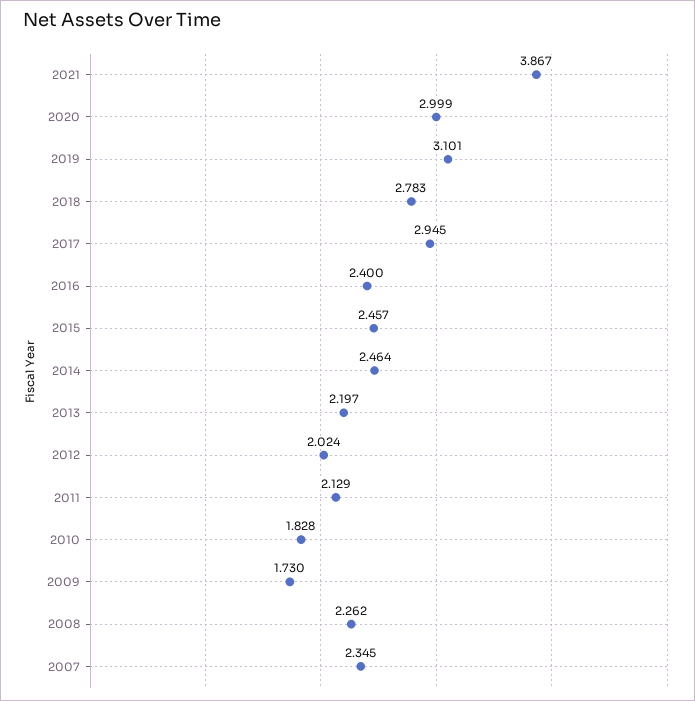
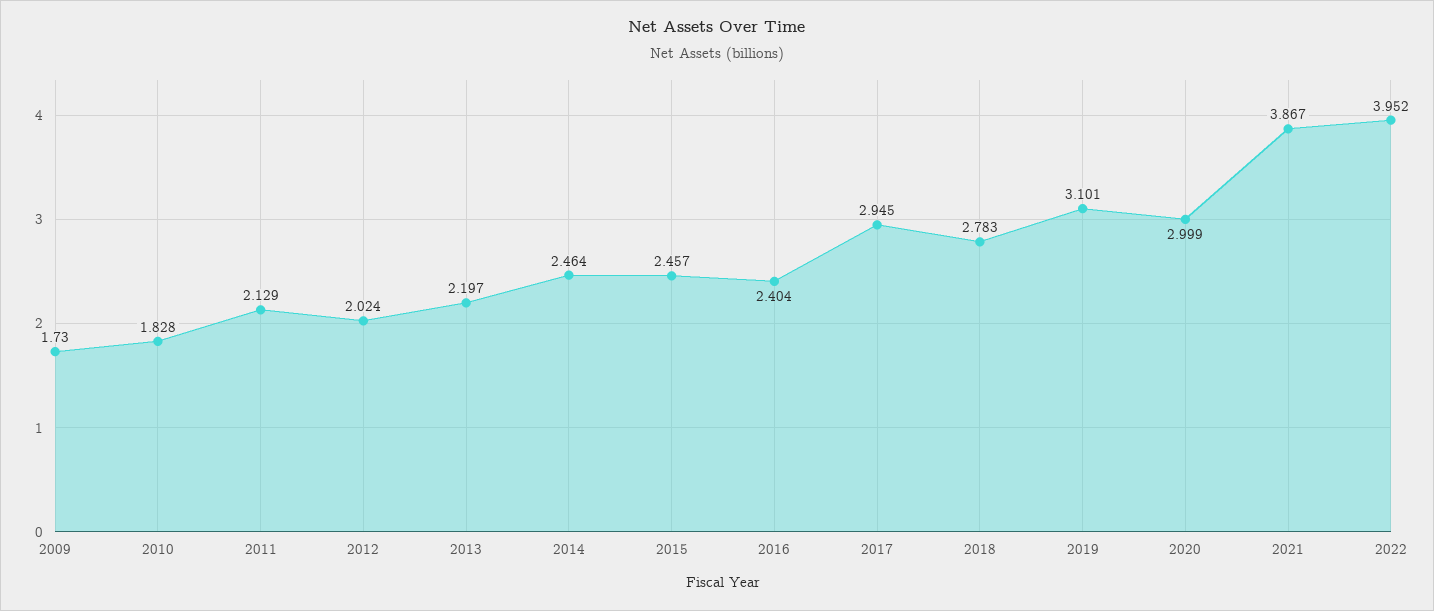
2016: 2.4 -> 2.404
2008: 2.262 -> none
2007: 2.345 -> none
2022: none -> 3.952

